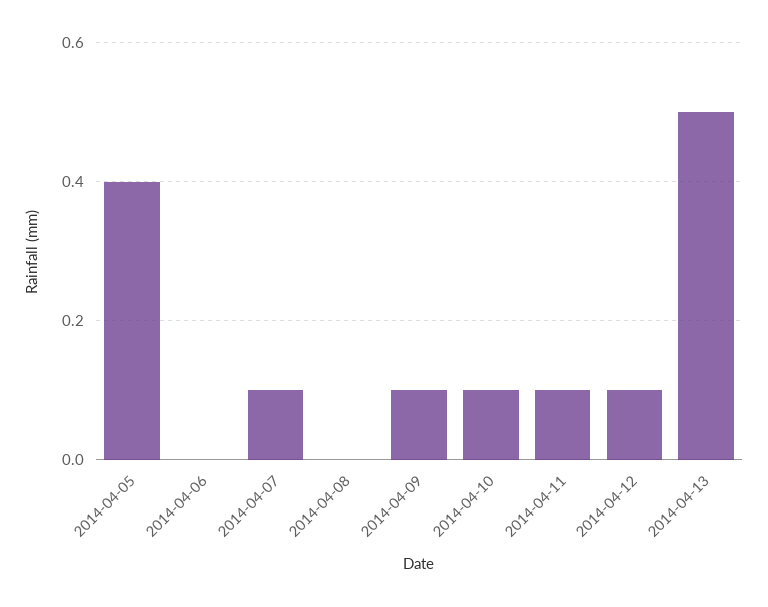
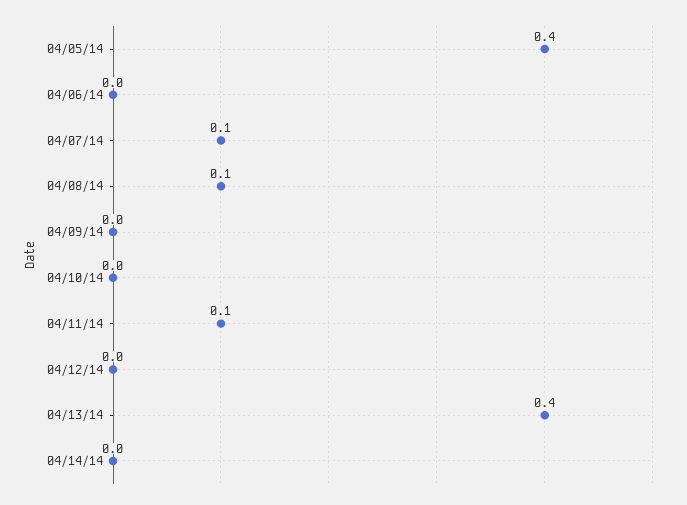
2014-04-08: 0 -> 0.1
2014-04-09: 0.1 -> 0
2014-04-10: 0.1 -> 0
2014-04-12: 0.1 -> 0
2014-04-13: 0.5 -> 0.4
04/14/14: none -> 0

